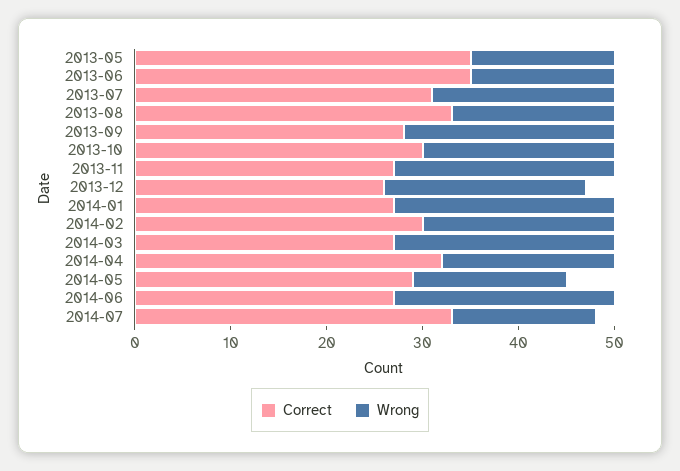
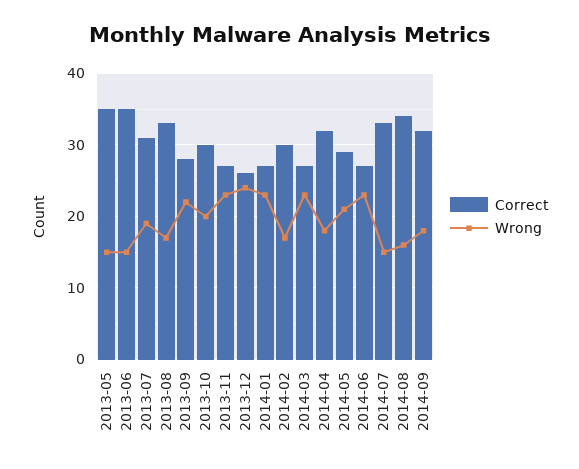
Wrong, 2013-12: 21 -> 24
Wrong, 2014-02: 20 -> 17
Wrong, 2014-05: 16 -> 21
Correct, 2014-08: none -> 34
Wrong, 2014-08: none -> 16
Correct, 2014-09: none -> 32
Wrong, 2014-09: none -> 18

